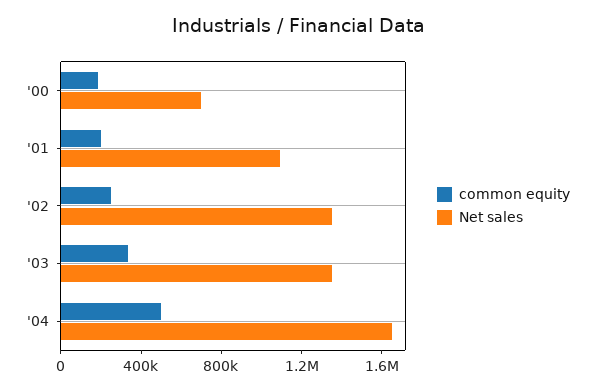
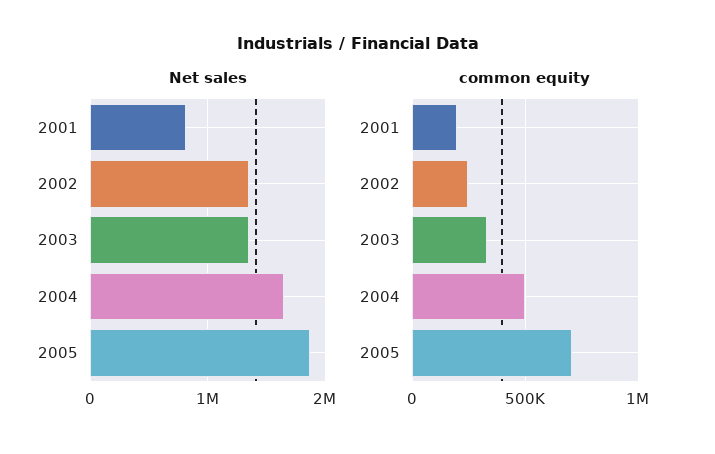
common equity, '00: 200000 -> none
Net sales, '00: 700000 -> none
Net sales, '01: 1100000 -> 800000
Net sales, 2005: none -> 1900000
common equity, 2005: none -> 700000

